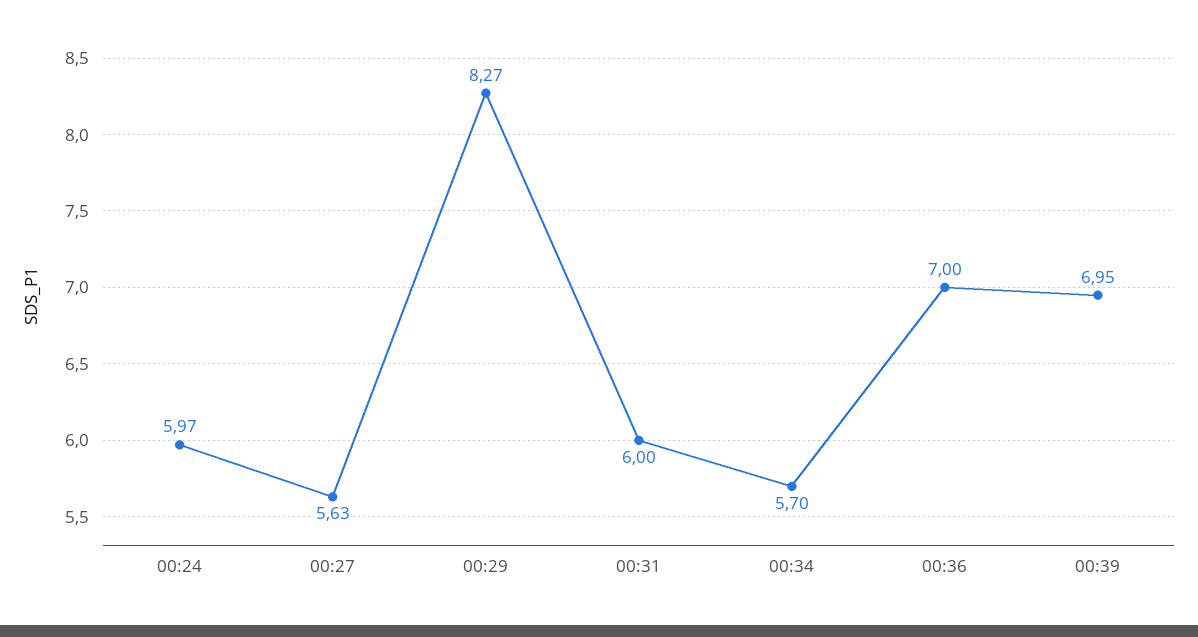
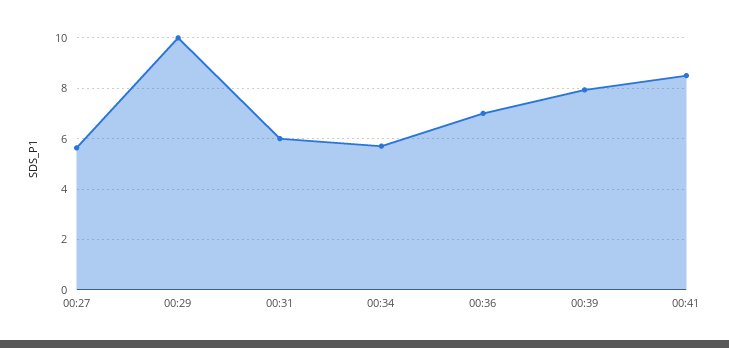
00:24: 5.97 -> none
00:29: 8.27 -> 10
00:39: 6.95 -> 8
00:41: none -> 8.5

